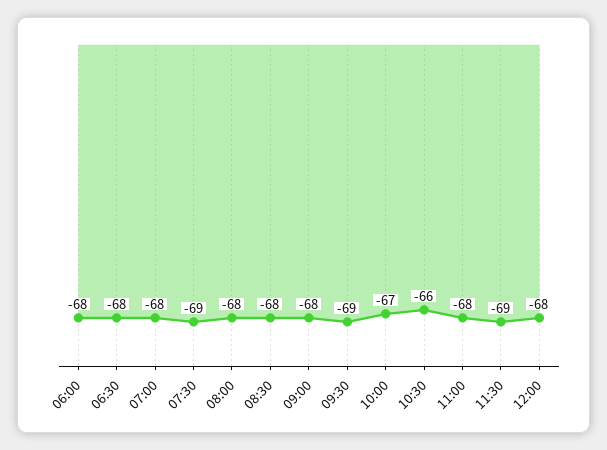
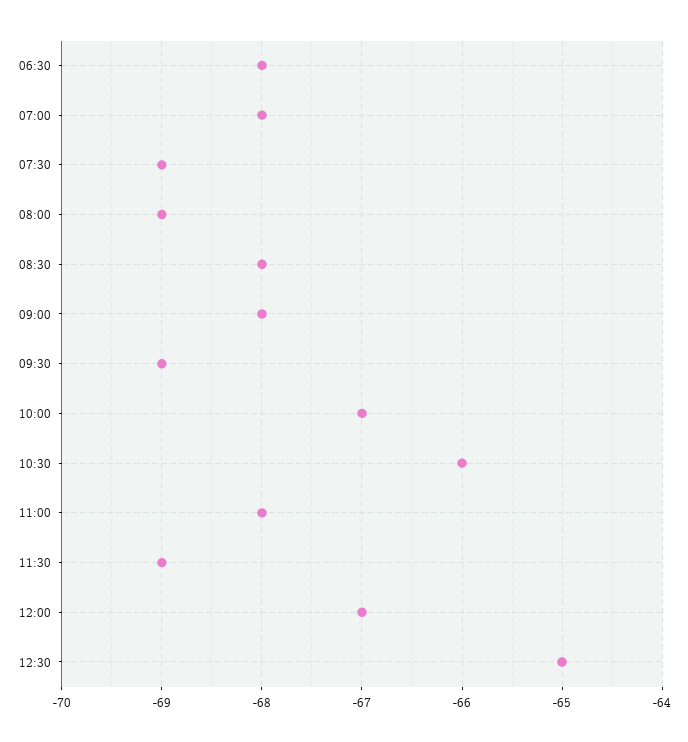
06:00: -68 -> none
08:00: -68 -> -69
12:00: -68 -> -67
12:30: none -> -65

